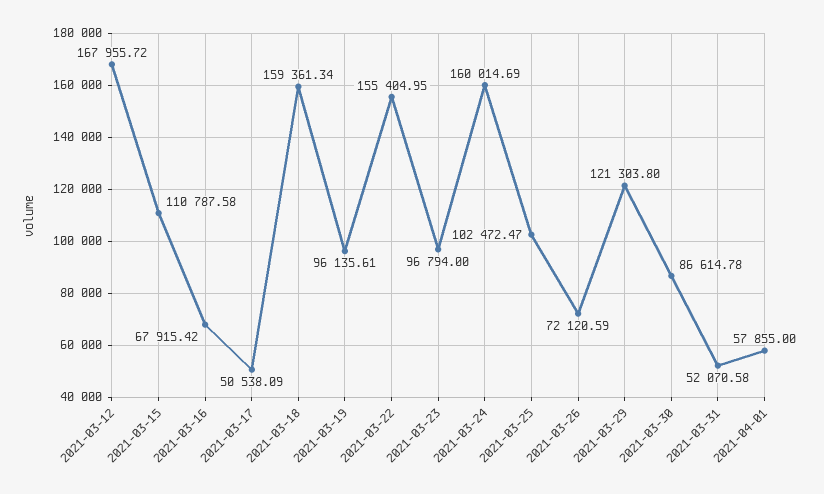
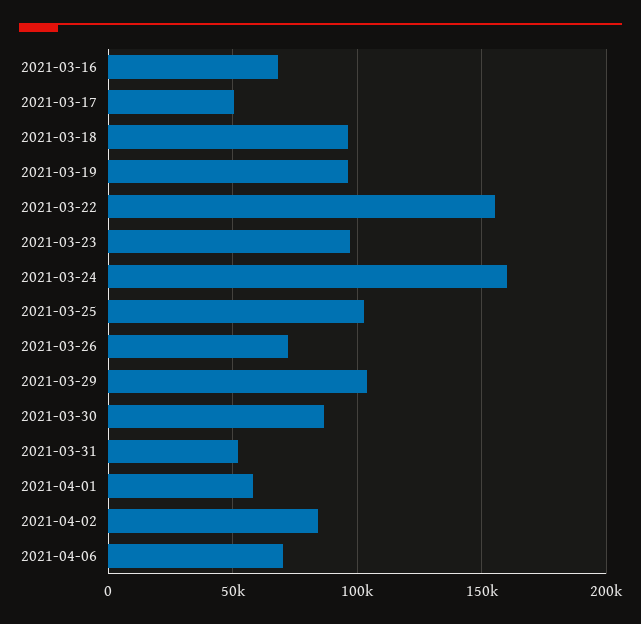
2021-03-12: 167955.72 -> none
2021-03-15: 110787.58 -> none
2021-03-18: 159361.34 -> 95000
2021-03-29: 121303.8 -> 105000
2021-04-02: none -> 85000
2021-04-06: none -> 70000

